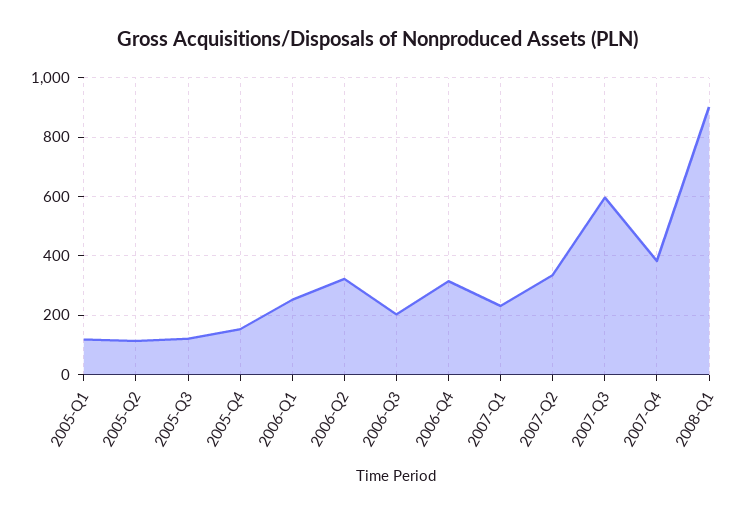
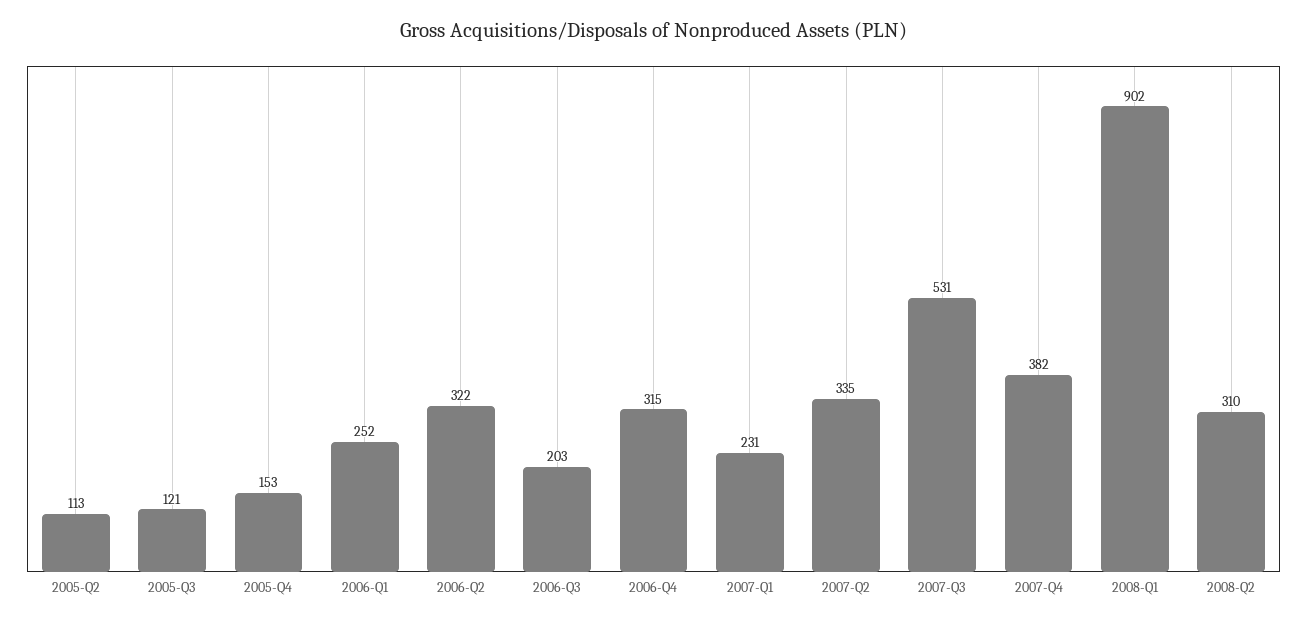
2005-Q1: 125 -> none
2007-Q3: 600 -> 531
2008-Q2: none -> 310

